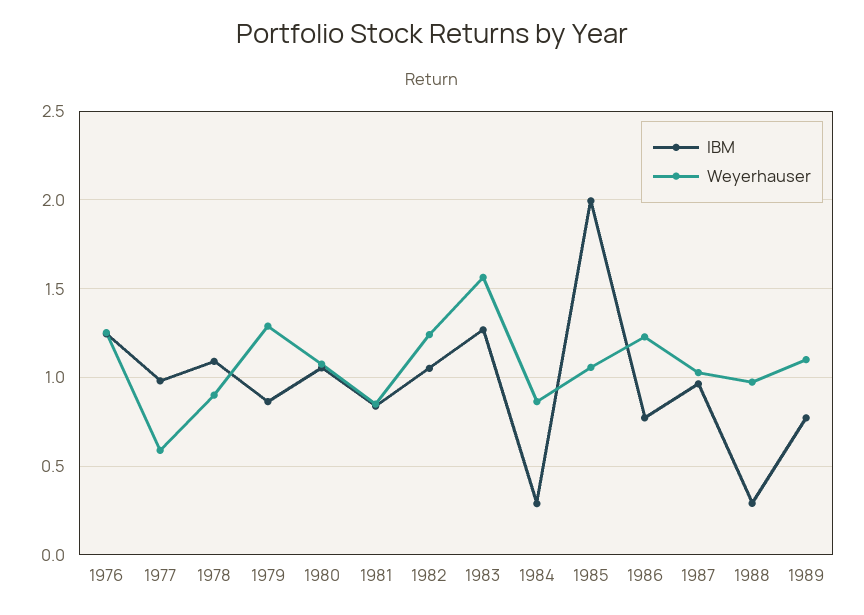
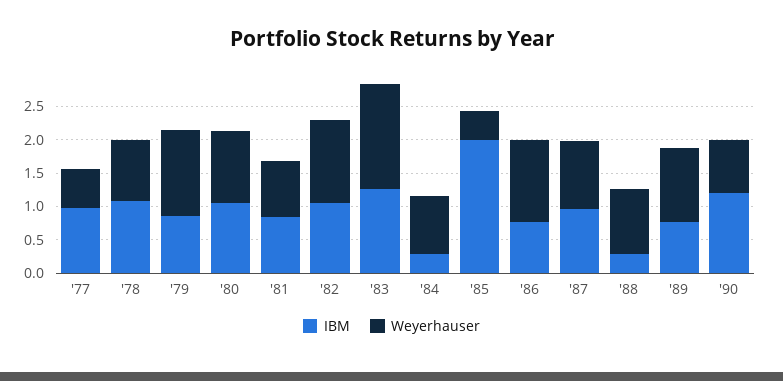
IBM, 1976: 1.25 -> none
Weyerhauser, 1976: 1.25 -> none
Weyerhauser, 1985: 1.05 -> 0.5
IBM, '90: none -> 1.25
Weyerhauser, '90: none -> 0.75

